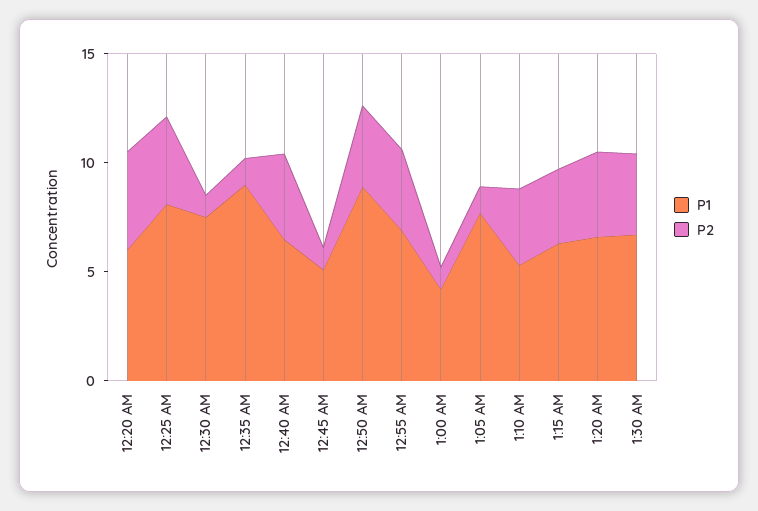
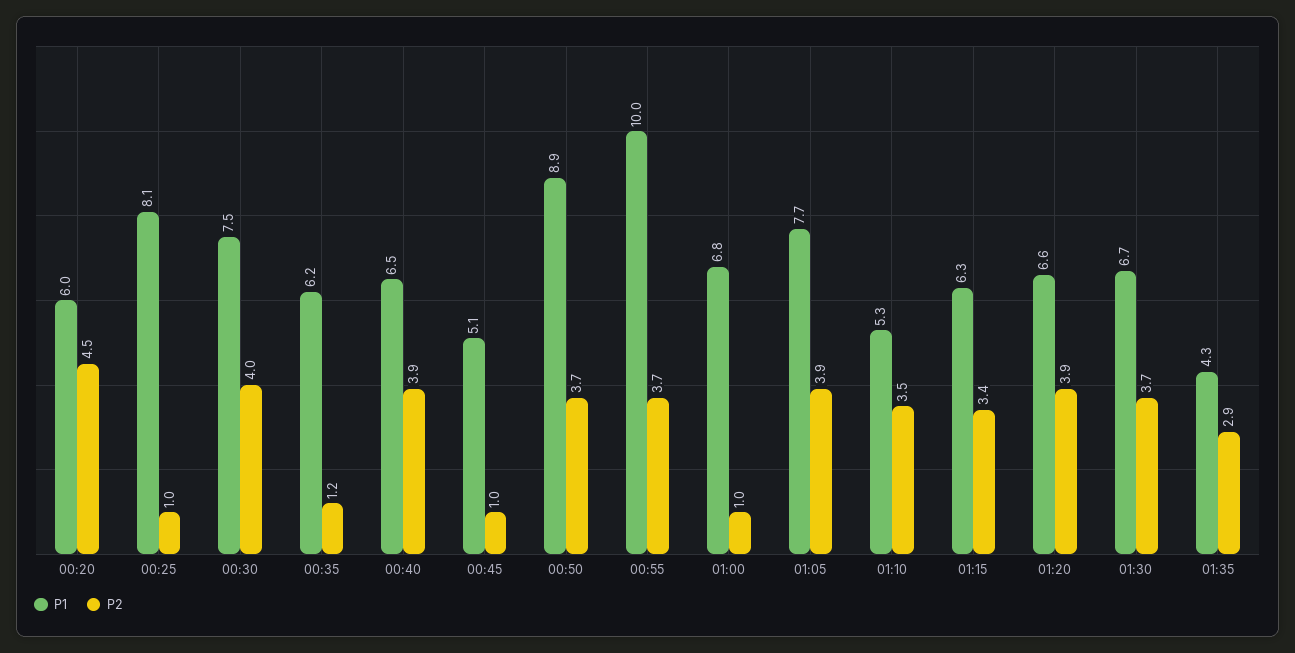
P2, 12:25 AM: 4 -> 1
P2, 12:30 AM: 1 -> 4
P1, 12:35 AM: 9 -> 6.2
P1, 12:55 AM: 7 -> 10
P1, 1:00 AM: 4 -> 6.8
P2, 1:05 AM: 1 -> 3.9
P1, 01:35: none -> 4.3
P2, 01:35: none -> 2.9

